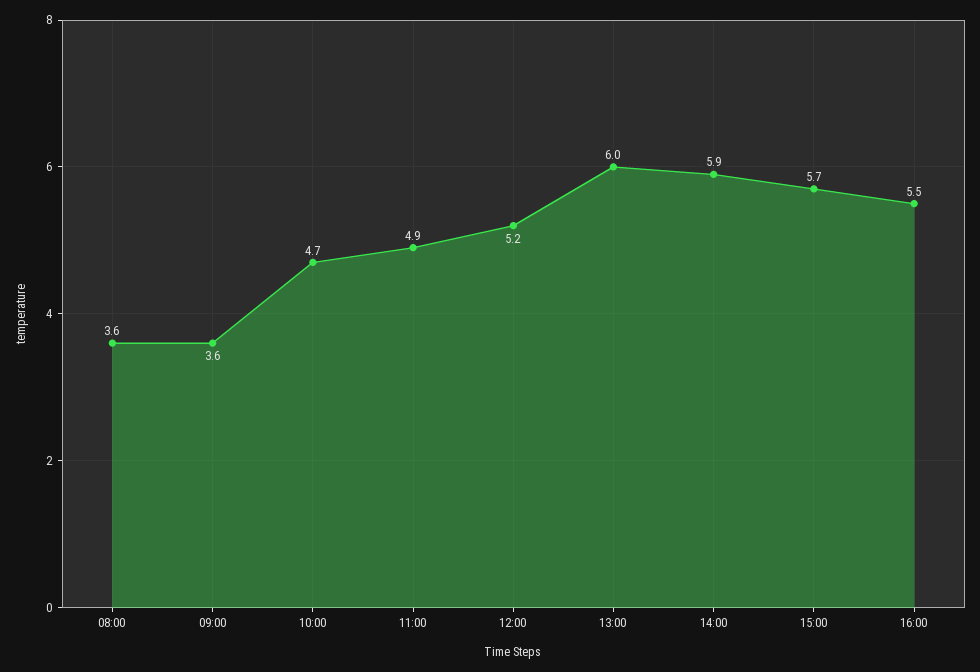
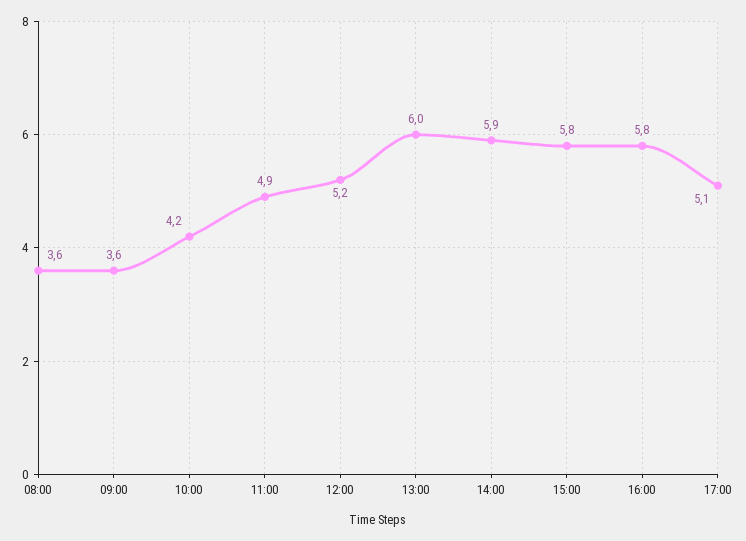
10:00: 4.7 -> 4.2
15:00: 5.7 -> 5.8
16:00: 5.5 -> 5.8
17:00: none -> 5.1

